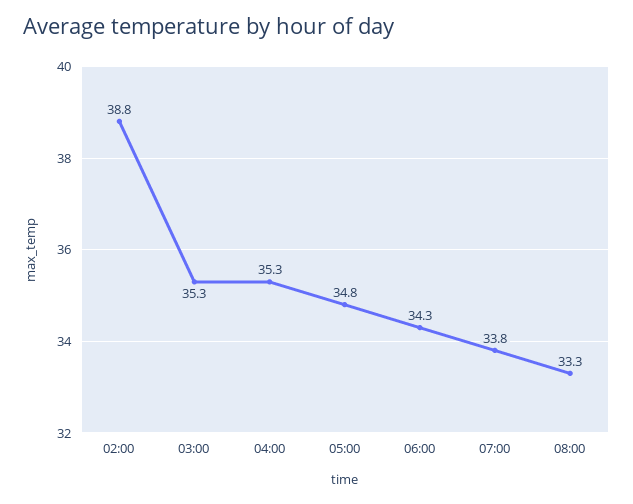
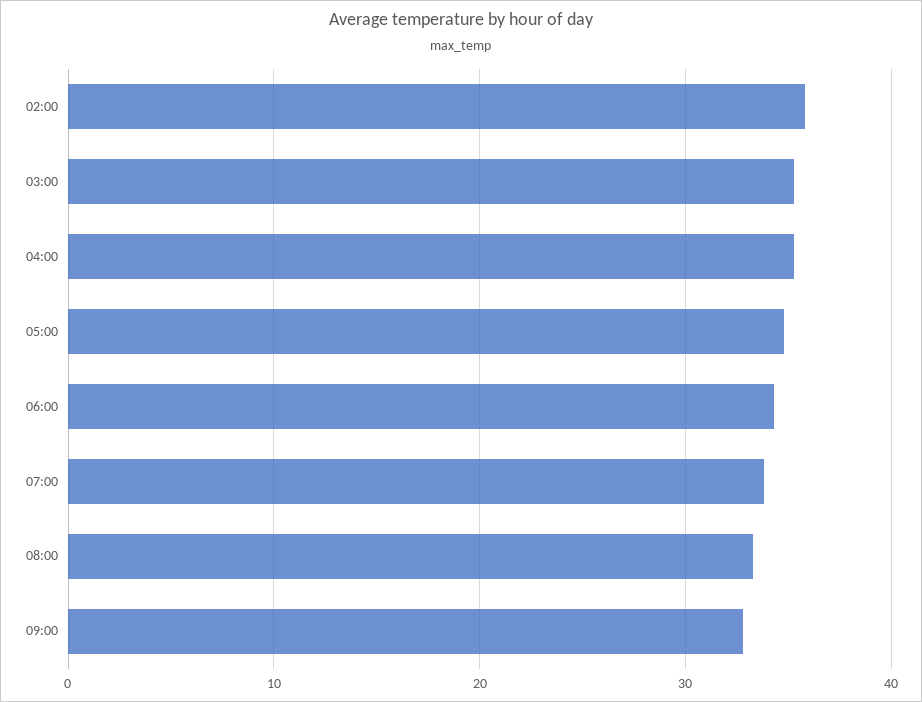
02:00: 38.8 -> 36
09:00: none -> 33

